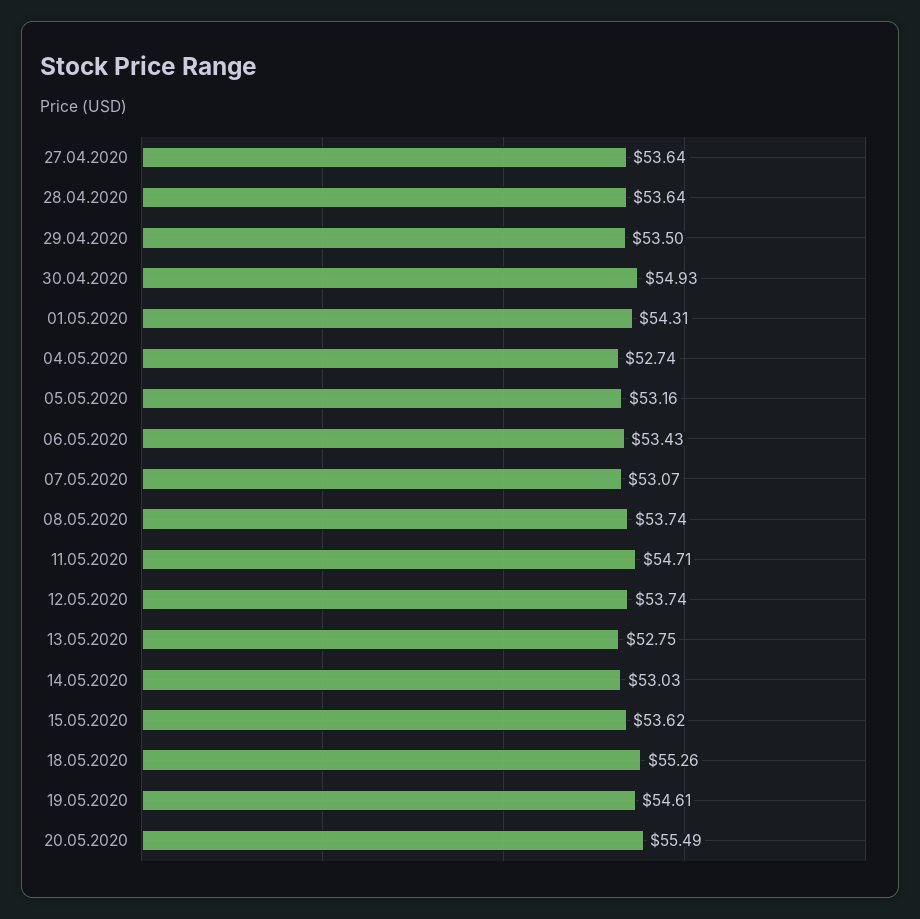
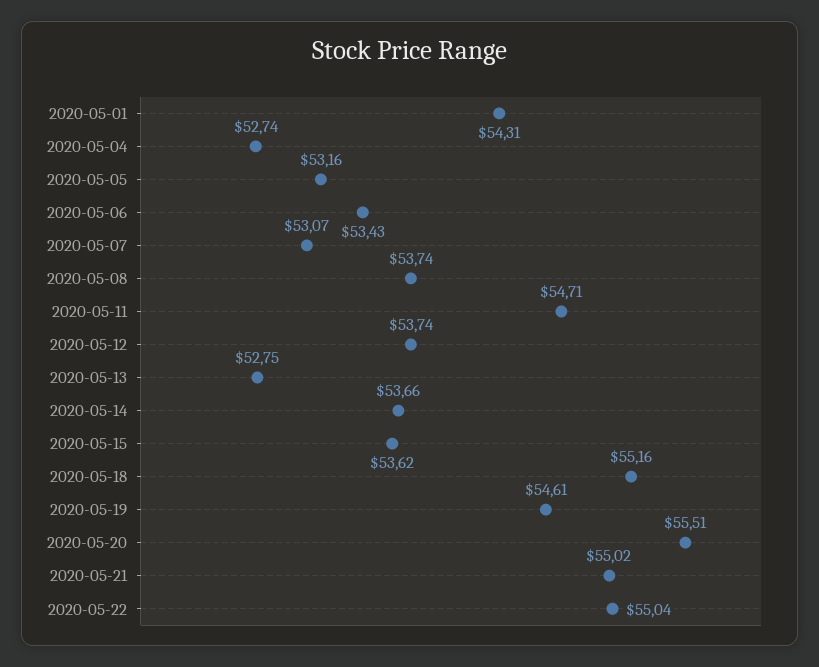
27.04.2020: 53.64 -> none
28.04.2020: 53.64 -> none
29.04.2020: 53.5 -> none
30.04.2020: 54.93 -> none
14.05.2020: 53.03 -> 53.66
18.05.2020: 55.26 -> 55.16
20.05.2020: 55.49 -> 55.51
2020-05-21: none -> 55.02
2020-05-22: none -> 55.04

